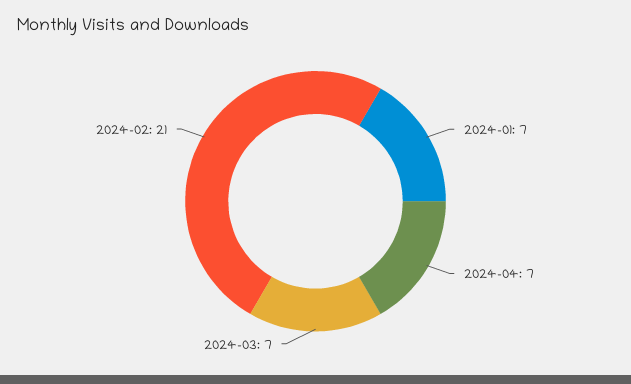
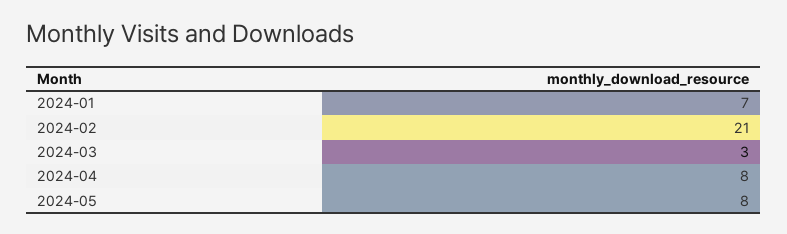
2024-04: 7 -> 8
2024-03: 7 -> 3
2024-05: none -> 8

